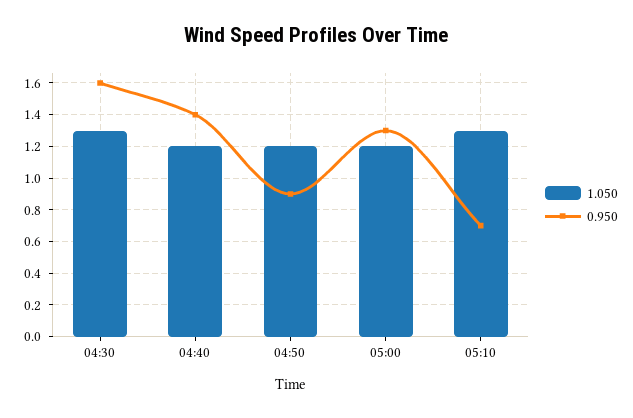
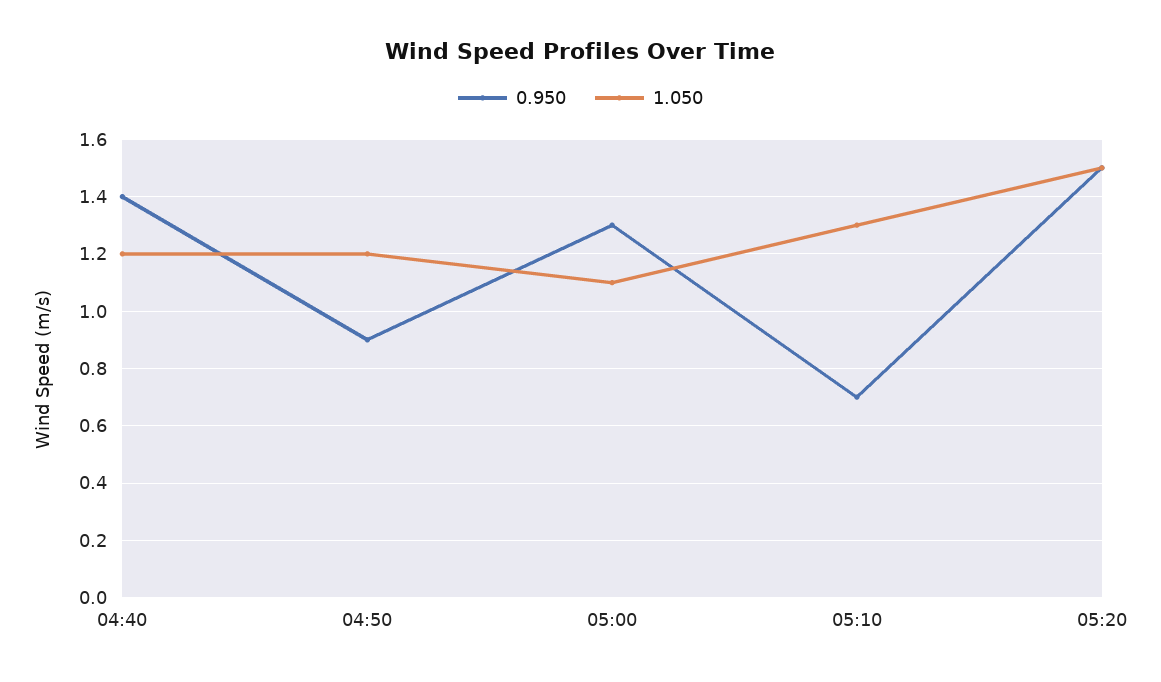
1.050, 04:30: 1.3 -> none
0.950, 04:30: 1.6 -> none
1.050, 05:00: 1.2 -> 1.1
0.950, 05:20: none -> 1.5
1.050, 05:20: none -> 1.5

